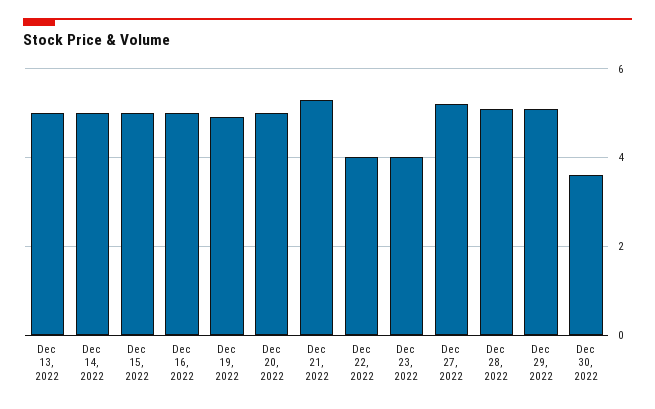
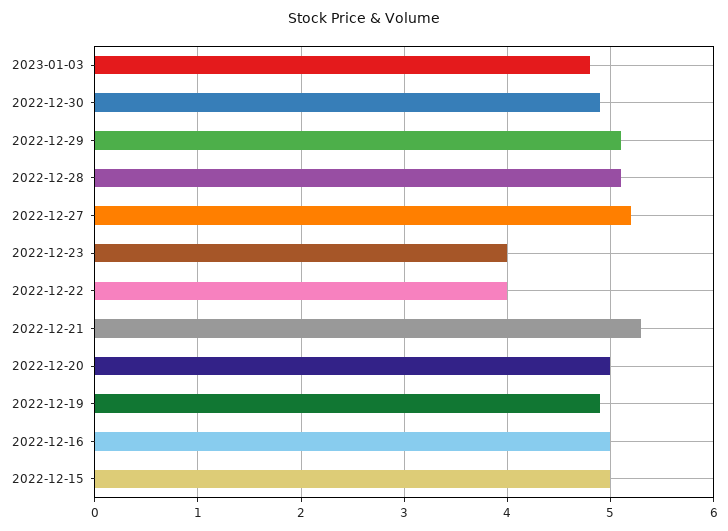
Dec 13, 2022: 5 -> none
Dec 14, 2022: 5 -> none
Dec 30, 2022: 3.5 -> 4.9
2023-01-03: none -> 4.8

